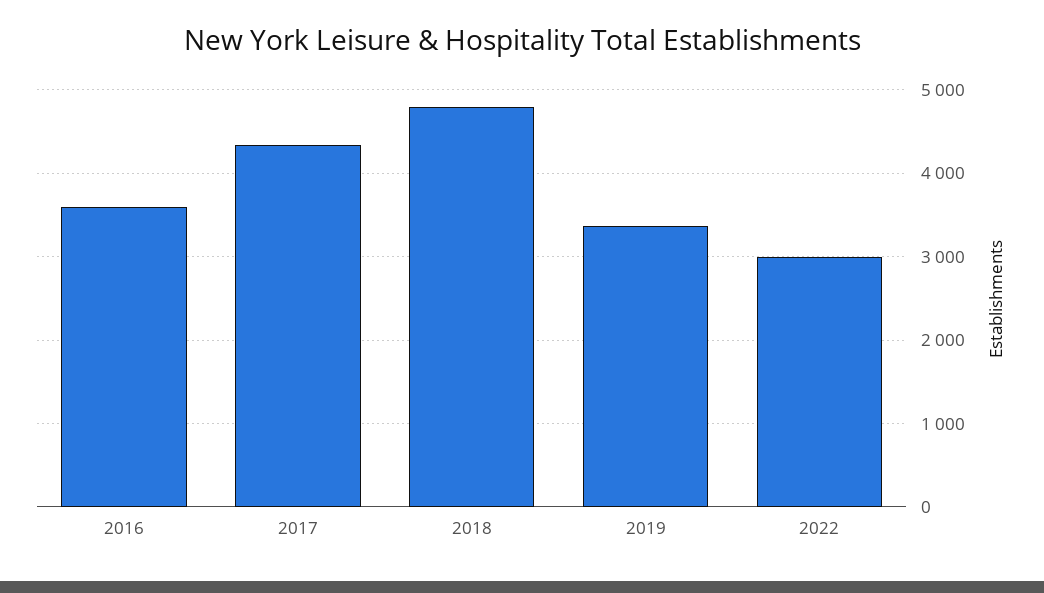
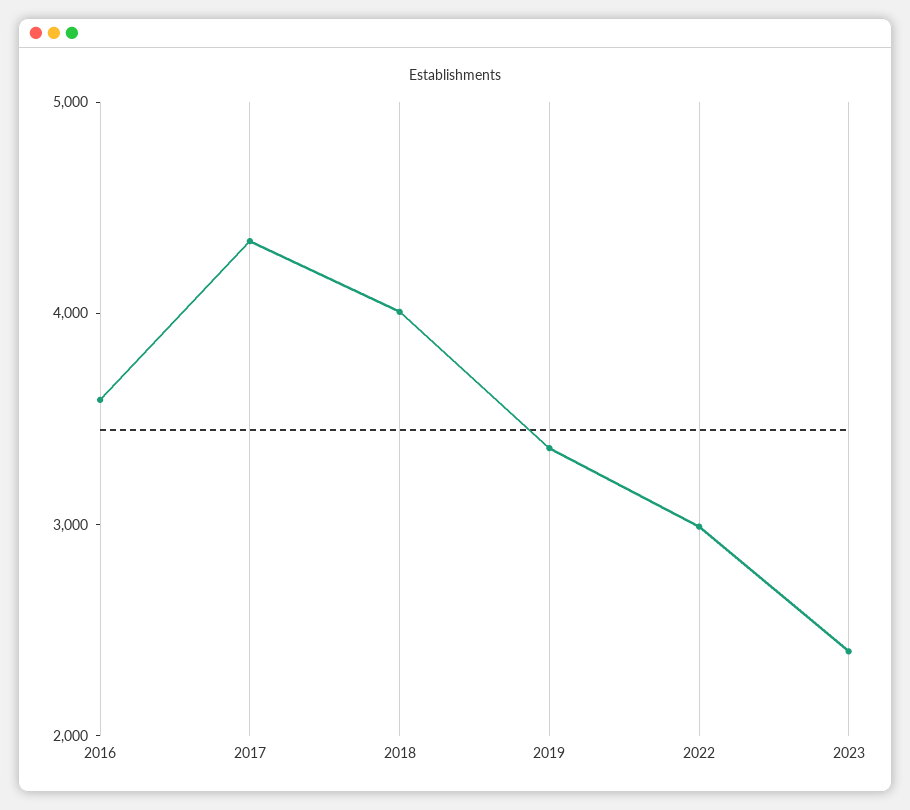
2018: 4800 -> 4000
2023: none -> 2400

